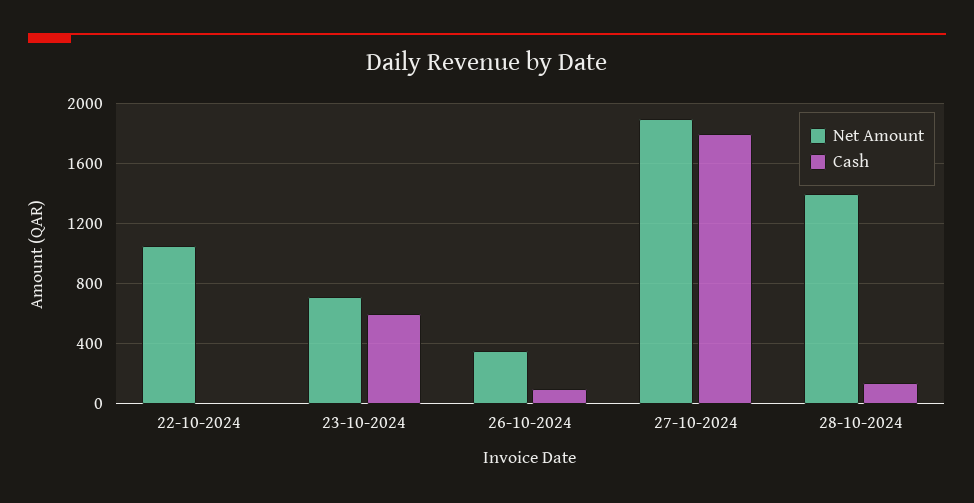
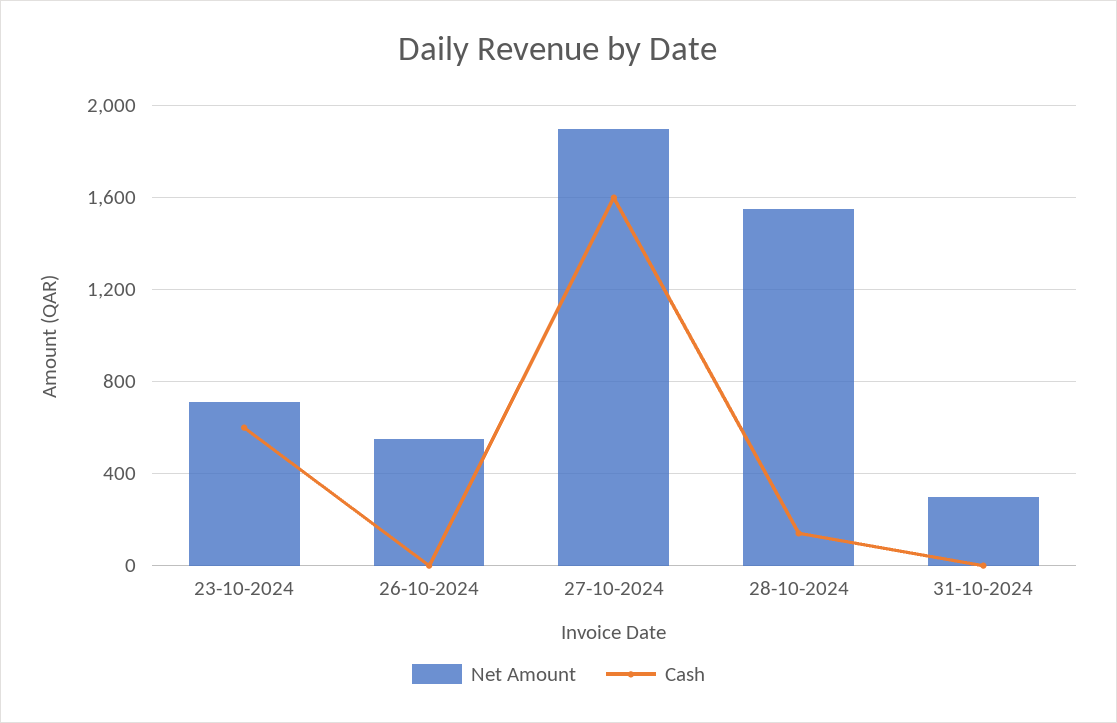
Net Amount, 22-10-2024: 1050 -> none
Cash, 22-10-2024: 0 -> none
Net Amount, 26-10-2024: 350 -> 550
Cash, 26-10-2024: 100 -> 0
Cash, 27-10-2024: 1800 -> 1600
Net Amount, 28-10-2024: 1400 -> 1550
Net Amount, 31-10-2024: none -> 300
Cash, 31-10-2024: none -> 0

